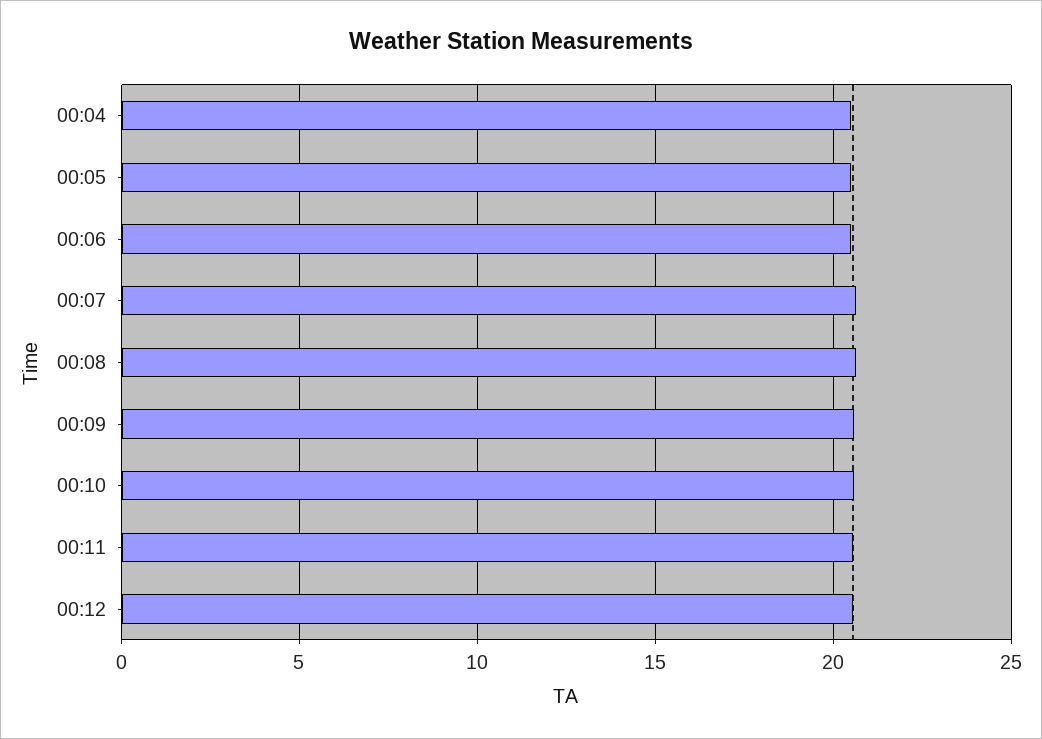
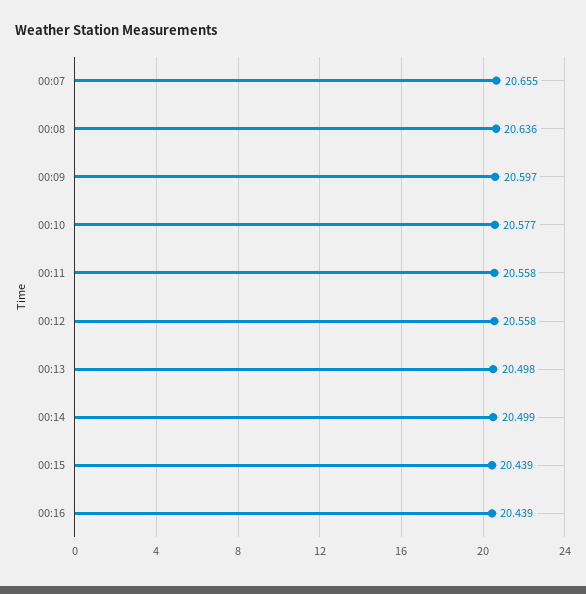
00:04: 20.5 -> none
00:05: 20.5 -> none
00:06: 20.5 -> none
00:13: none -> 20.498
00:14: none -> 20.499
00:15: none -> 20.439
00:16: none -> 20.439

